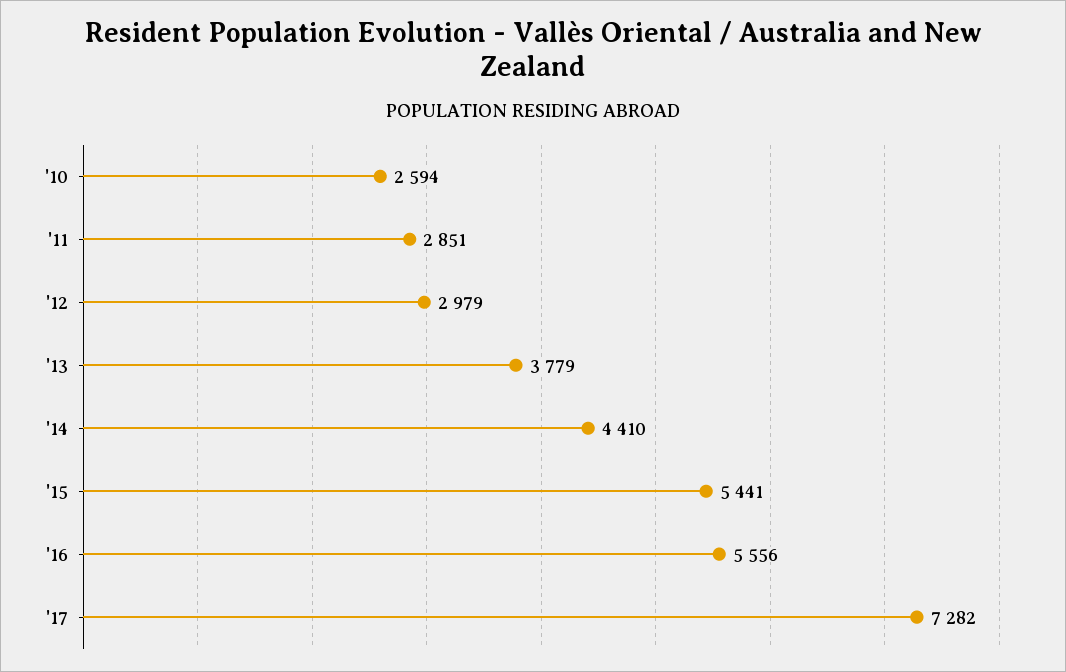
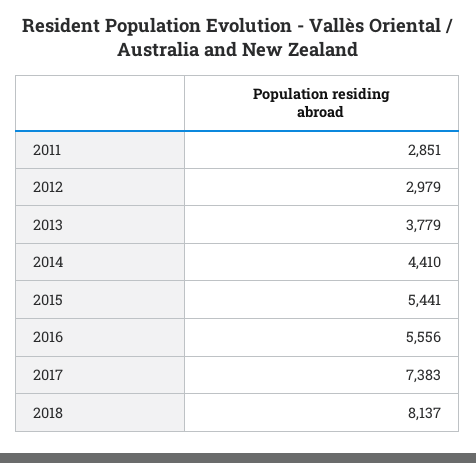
'10: 2594 -> none
'17: 7282 -> 7383
2018: none -> 8137

